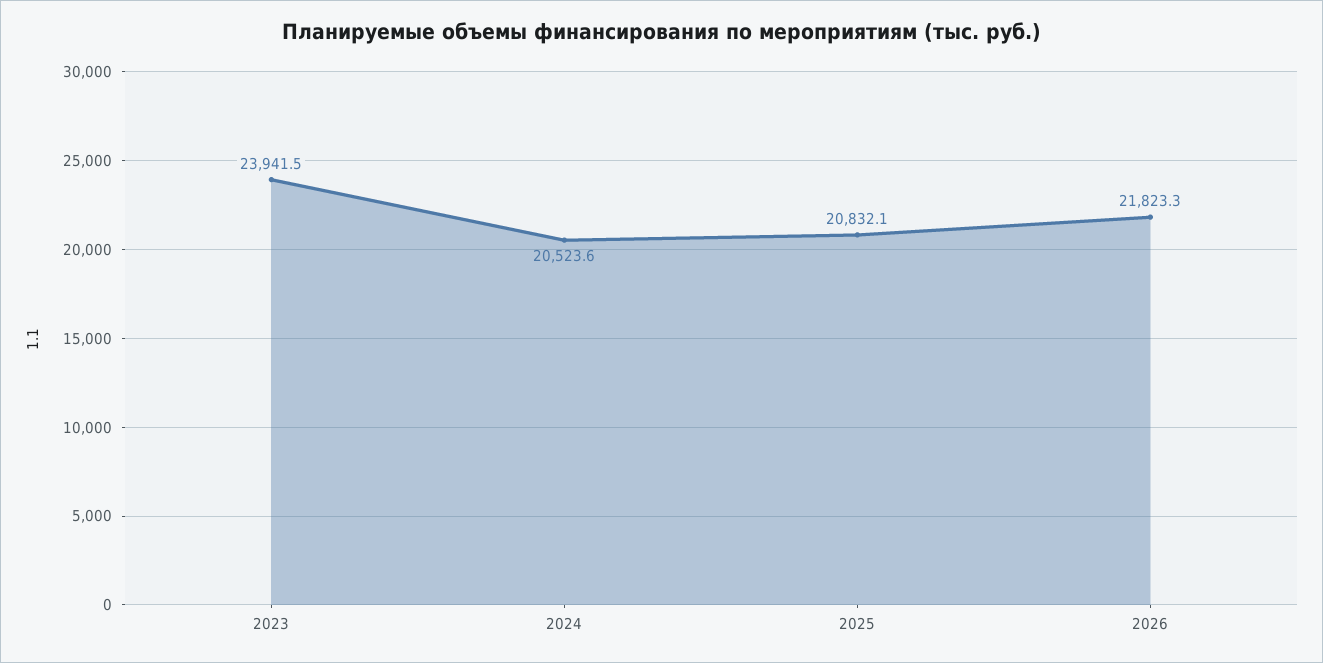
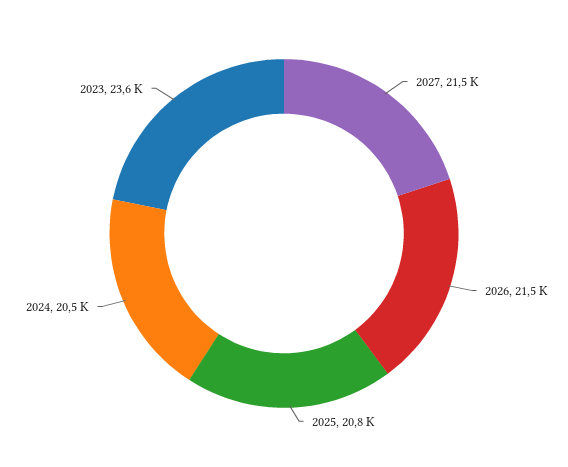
2023: 23941.5 -> 23600
2026: 21823.3 -> 21500
2027: none -> 21500

